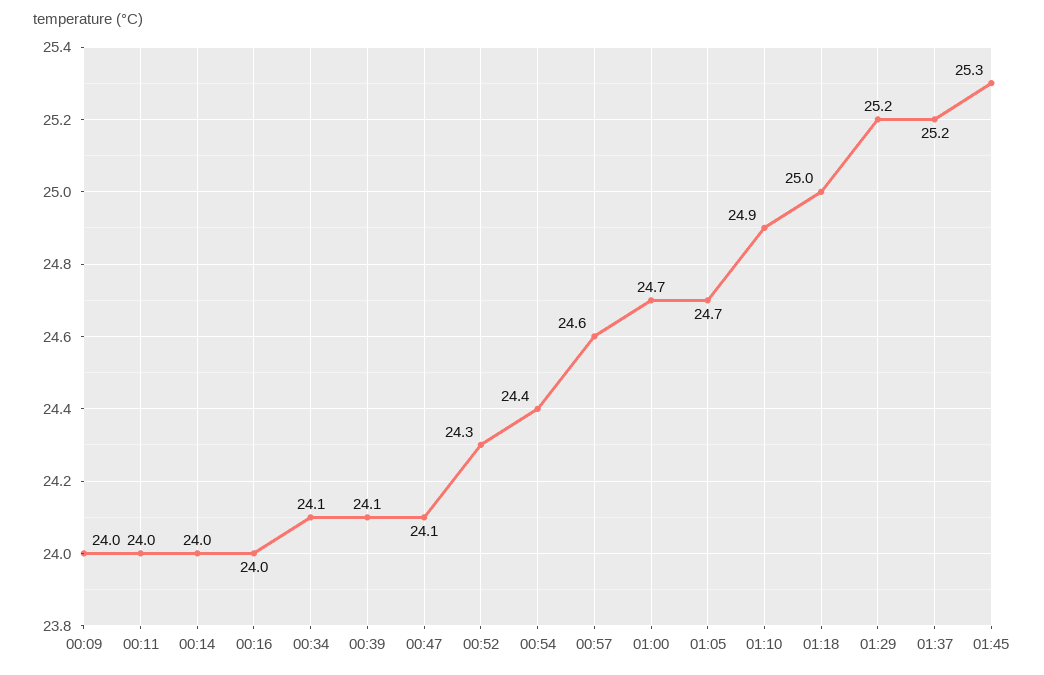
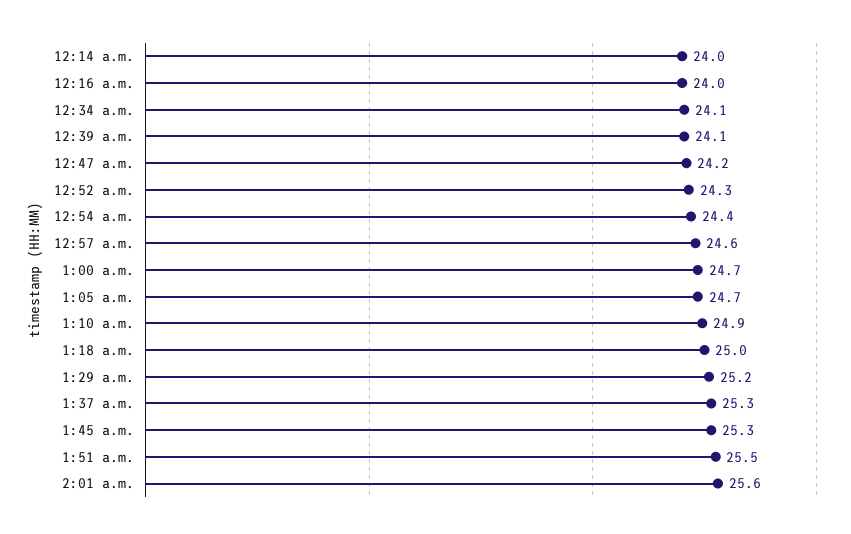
00:09: 24 -> none
00:11: 24 -> none
00:47: 24.1 -> 24.2
01:37: 25.2 -> 25.3
1:51 a.m.: none -> 25.5
2:01 a.m.: none -> 25.6

